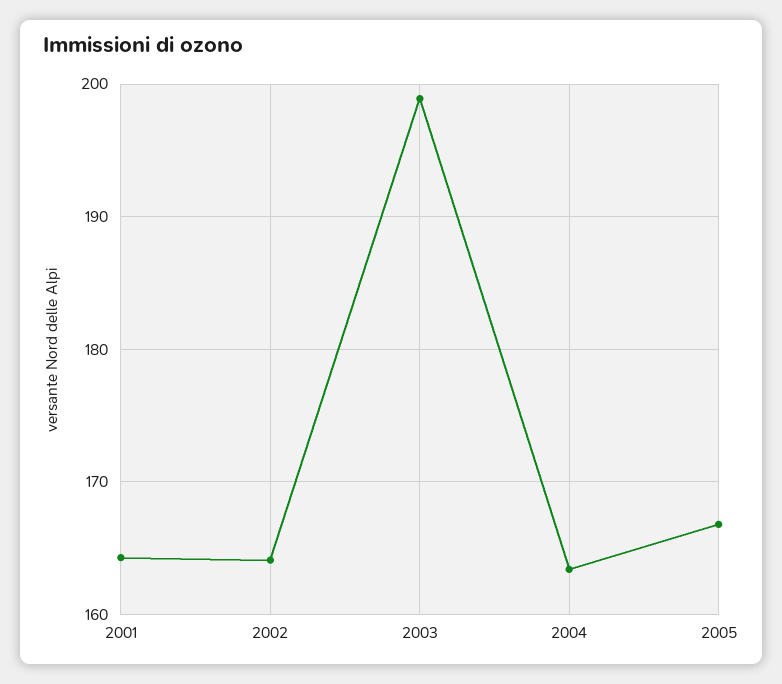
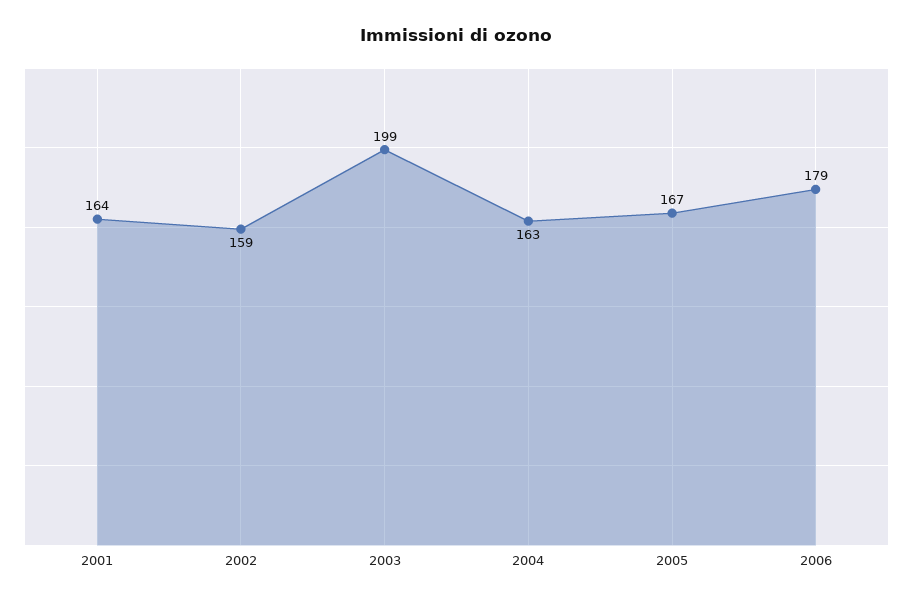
2002: 164 -> 159
2006: none -> 179

